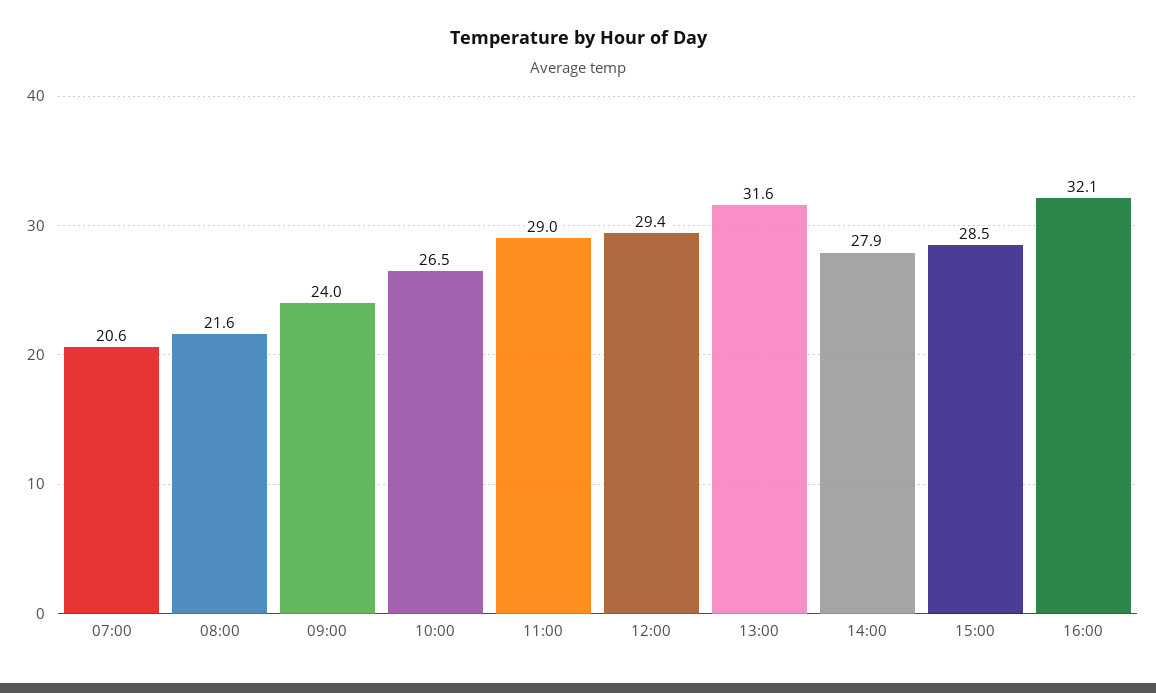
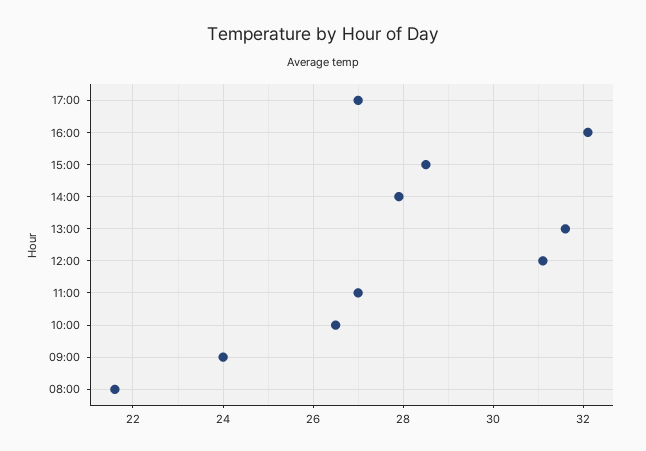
07:00: 20.6 -> none
11:00: 29 -> 27
12:00: 29.4 -> 31
17:00: none -> 27

